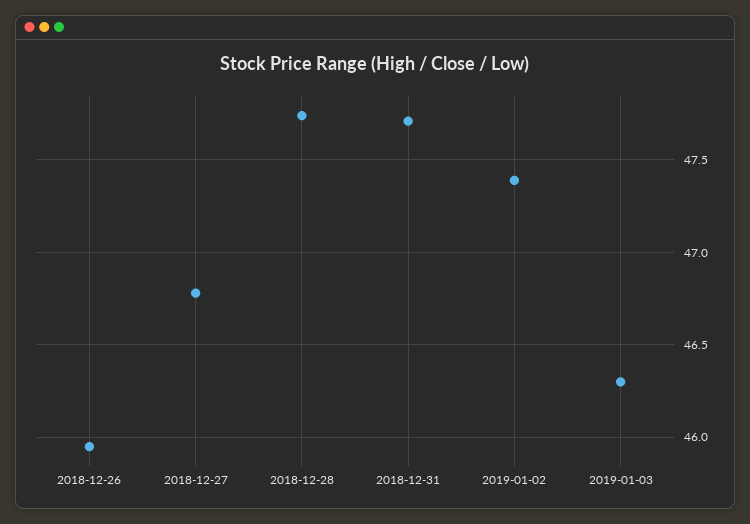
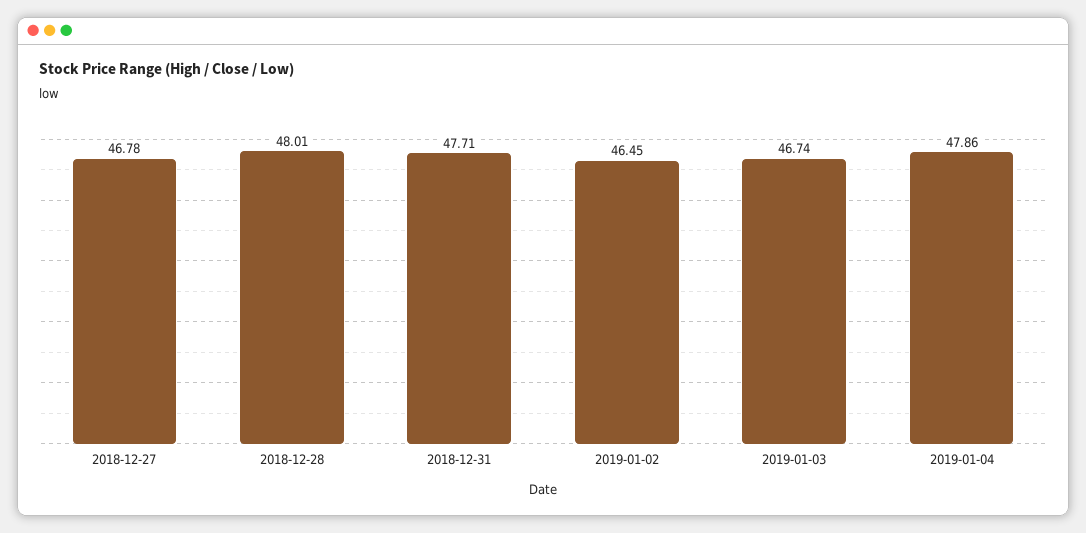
2018-12-26: 45.95 -> none
2018-12-28: 47.75 -> 48.01
2019-01-02: 47.4 -> 46.45
2019-01-03: 46.3 -> 46.74
2019-01-04: none -> 47.86

